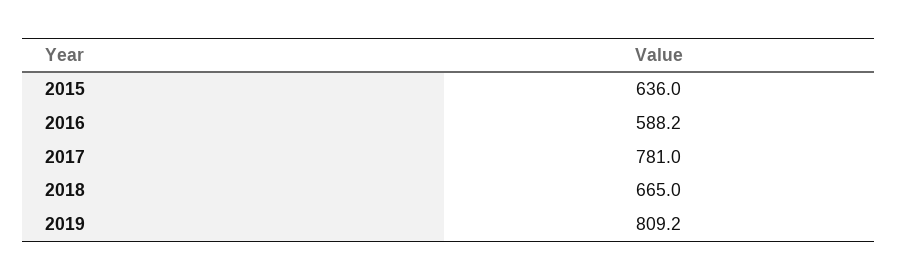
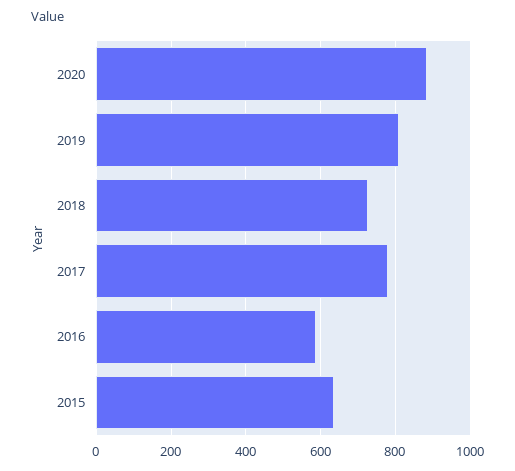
2018: 665 -> 720
2020: none -> 880

